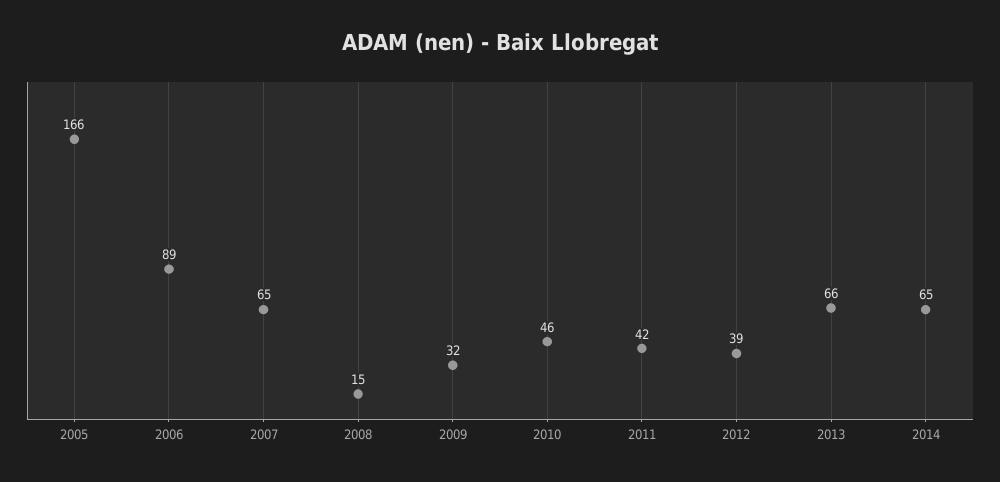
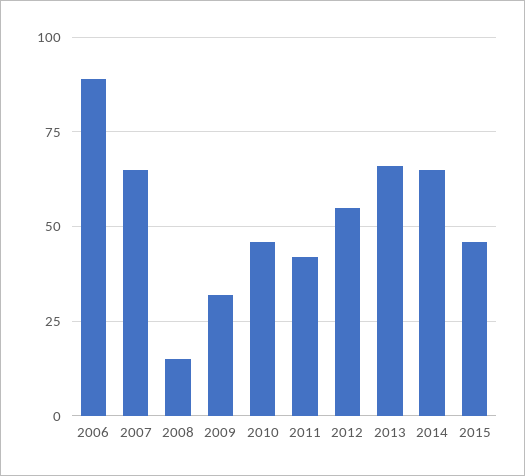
2005: 166 -> none
2012: 39 -> 55
2015: none -> 45

